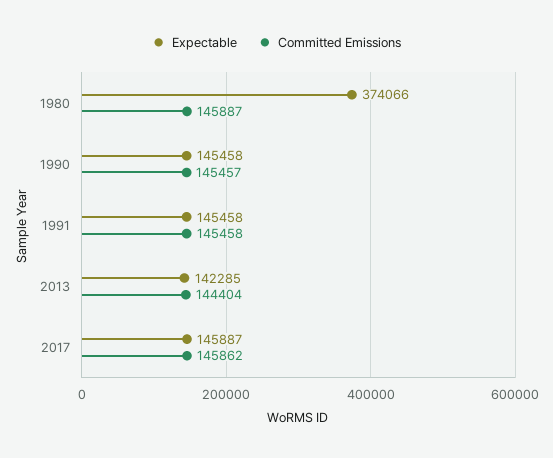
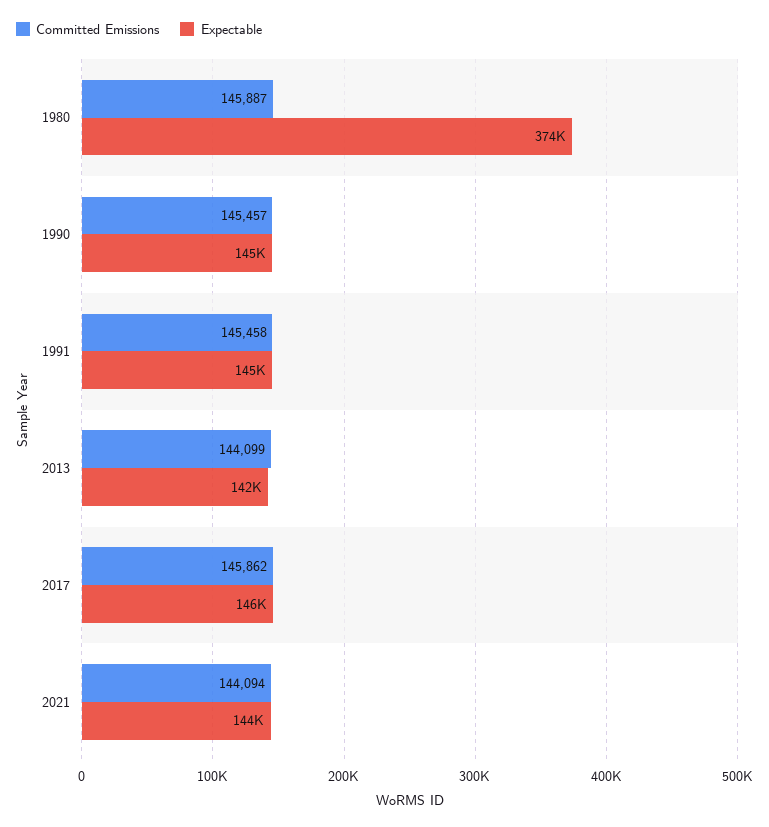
Committed Emissions, 2013: 144404 -> 144099
Committed Emissions, 2021: none -> 144094
Expectable, 2021: none -> 144000

